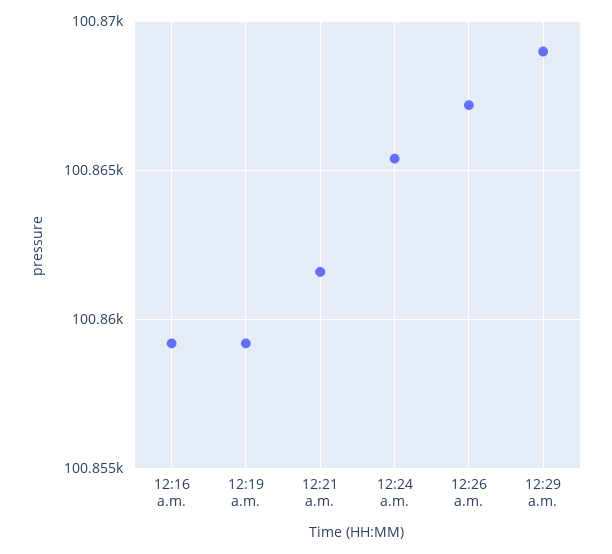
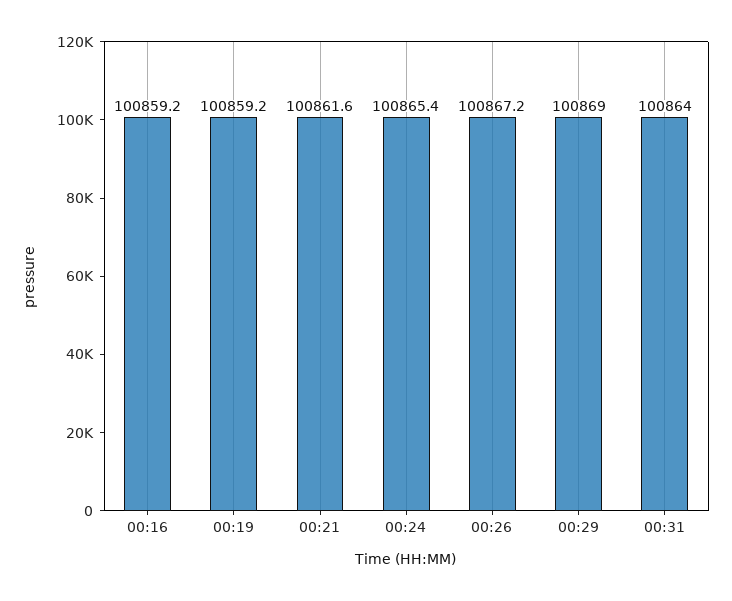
00:31: none -> 100864

